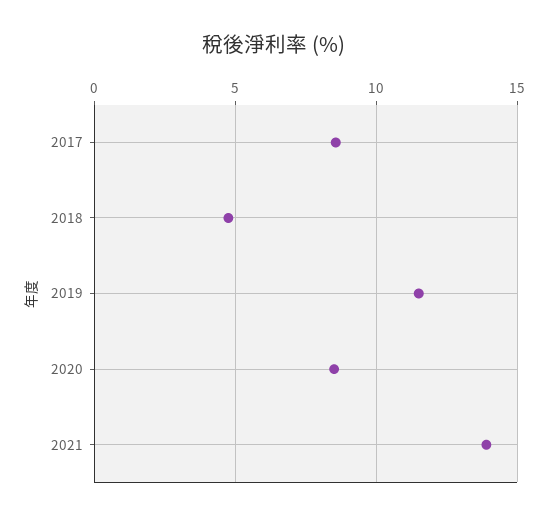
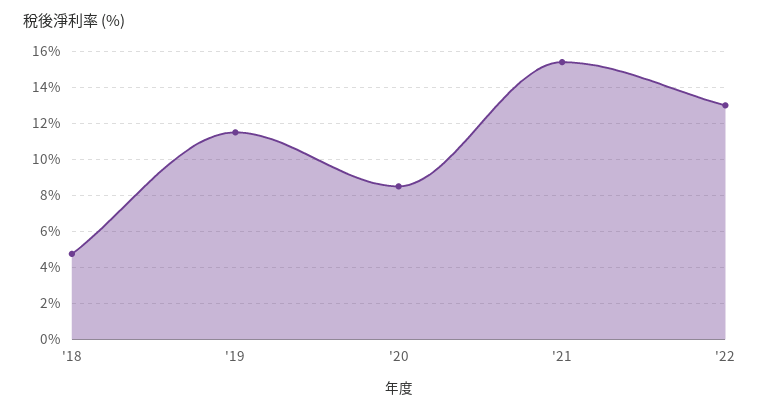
2017: 8.5 -> none
2021: 14 -> 15.5
'22: none -> 13

